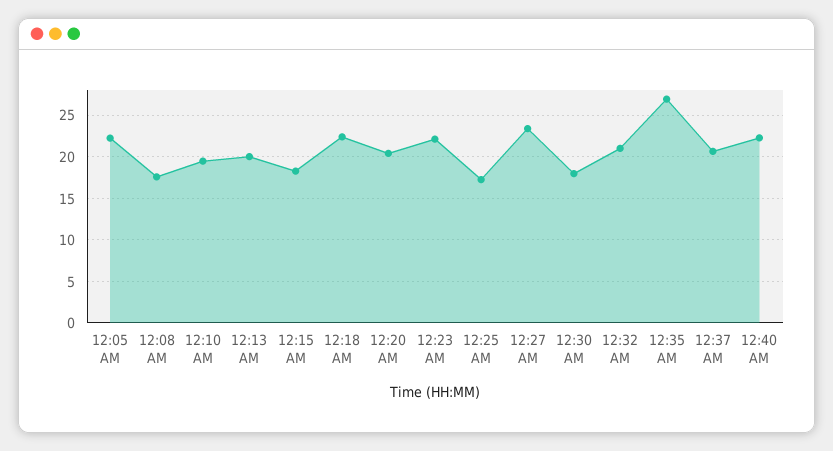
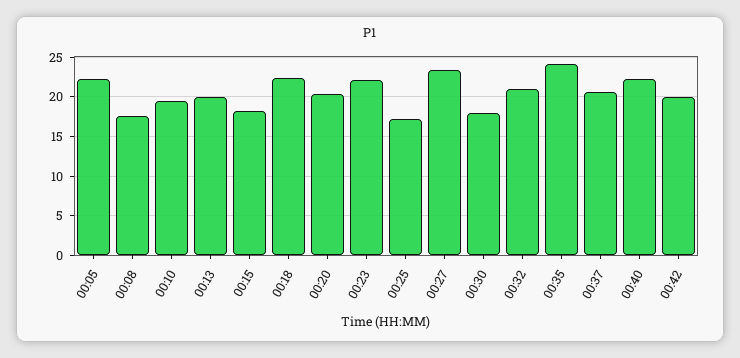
12:35 AM: 27 -> 24
00:42: none -> 20

